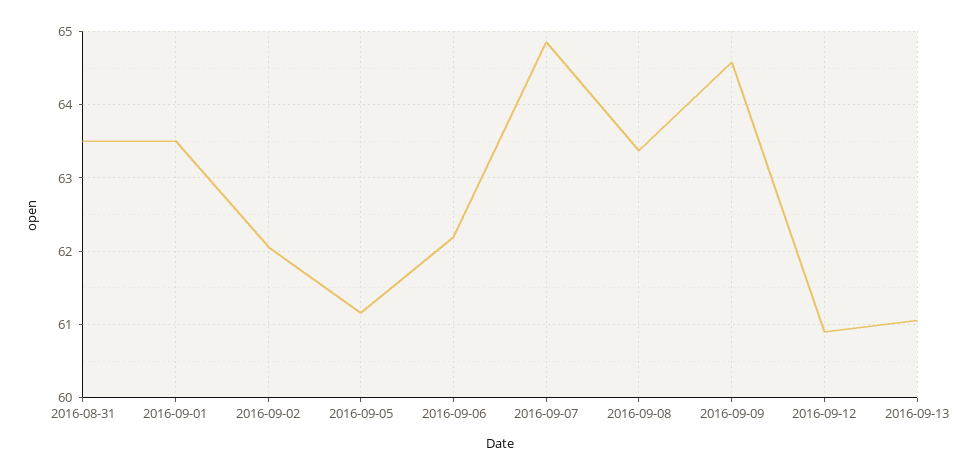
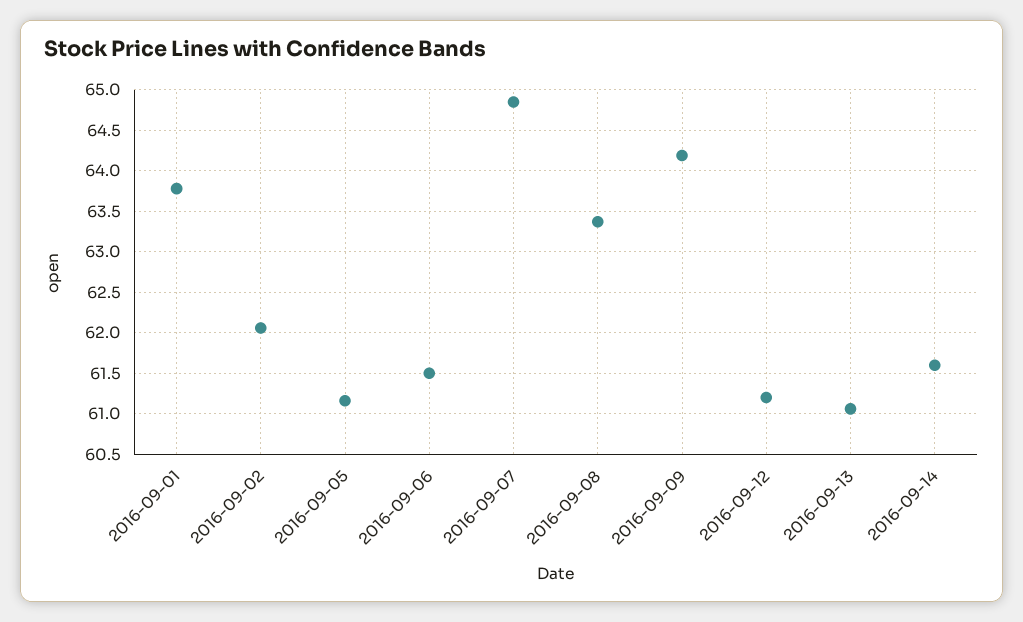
2016-08-31: 63.5 -> none
2016-09-01: 63.5 -> 63.8
2016-09-06: 62.2 -> 61.5
2016-09-09: 64.6 -> 64.2
2016-09-12: 60.9 -> 61.2
2016-09-14: none -> 61.6

